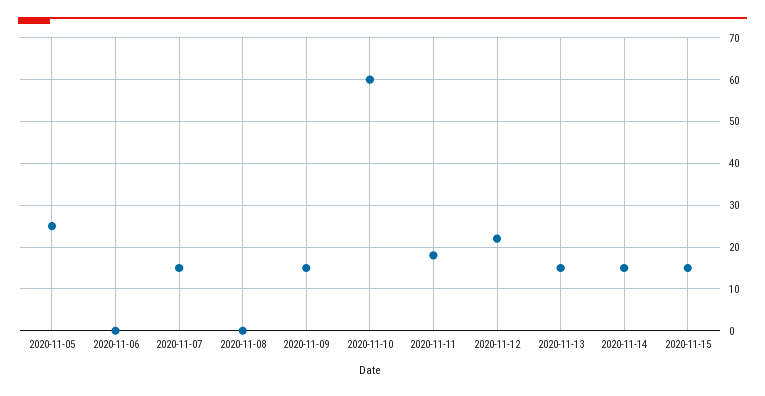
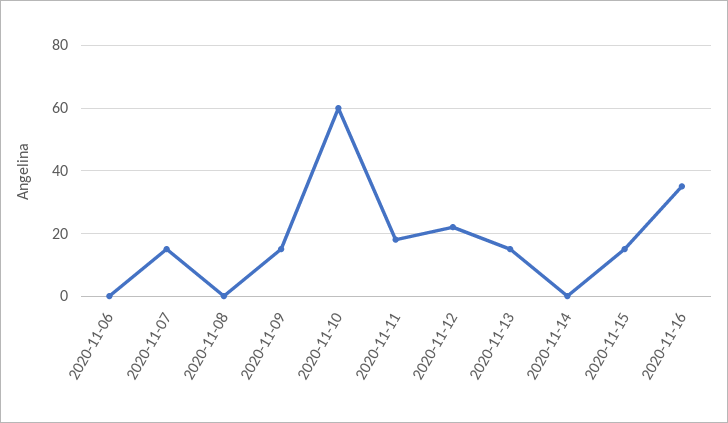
2020-11-05: 25 -> none
2020-11-14: 15 -> 0
2020-11-16: none -> 35

